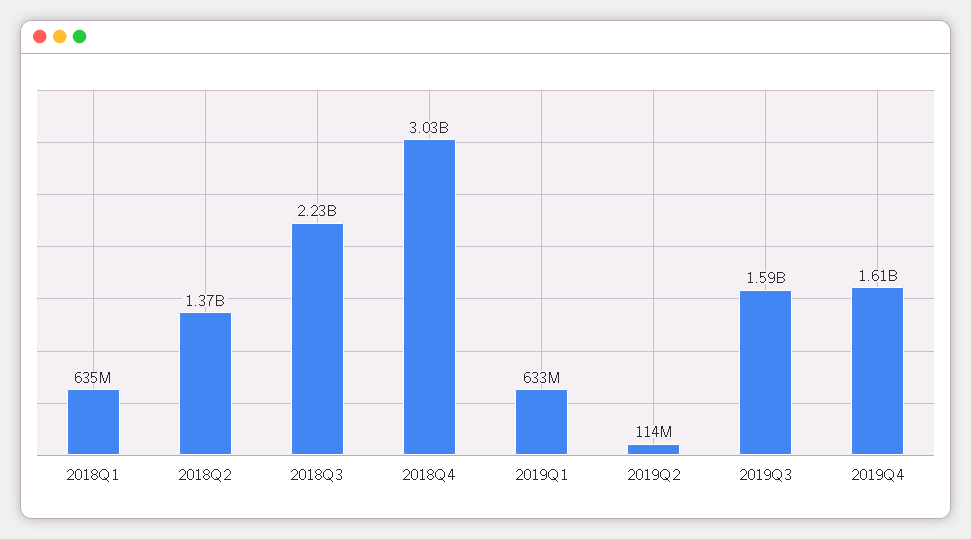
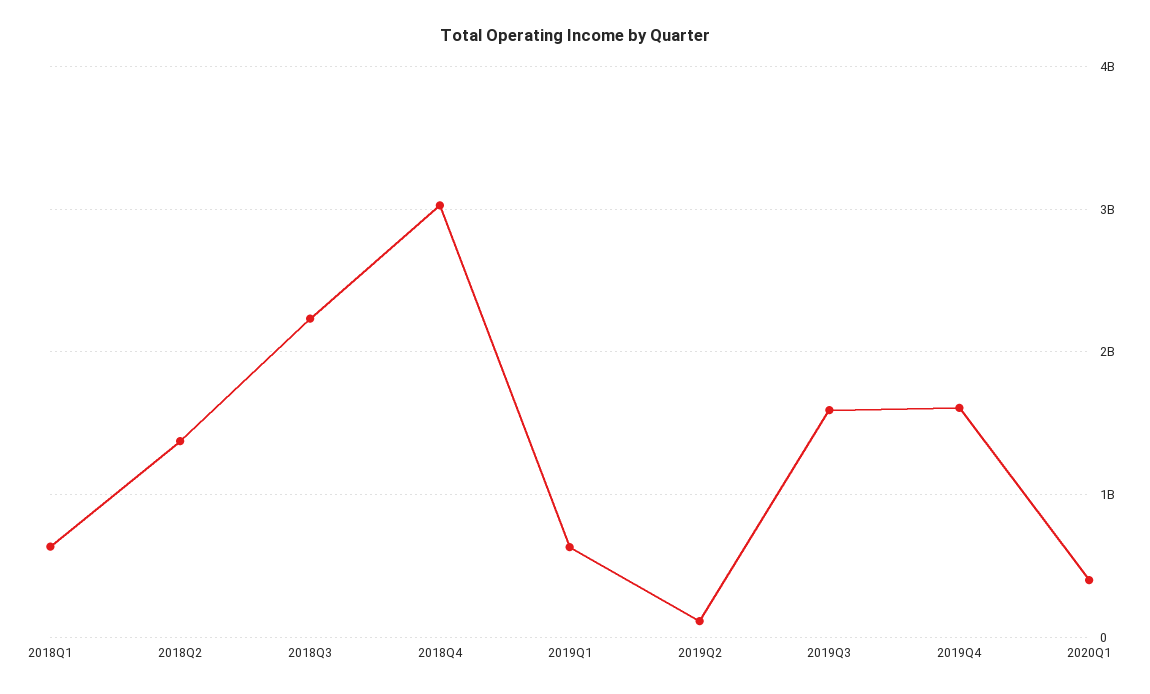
2020Q1: none -> 400000000

